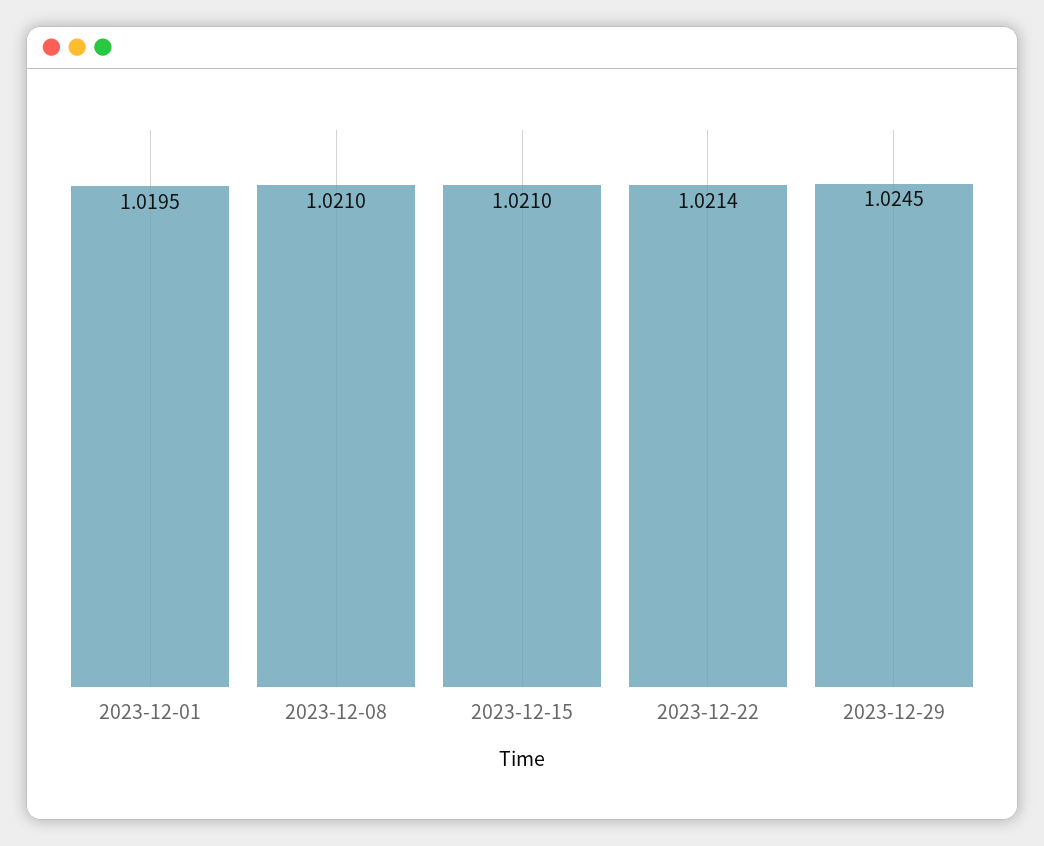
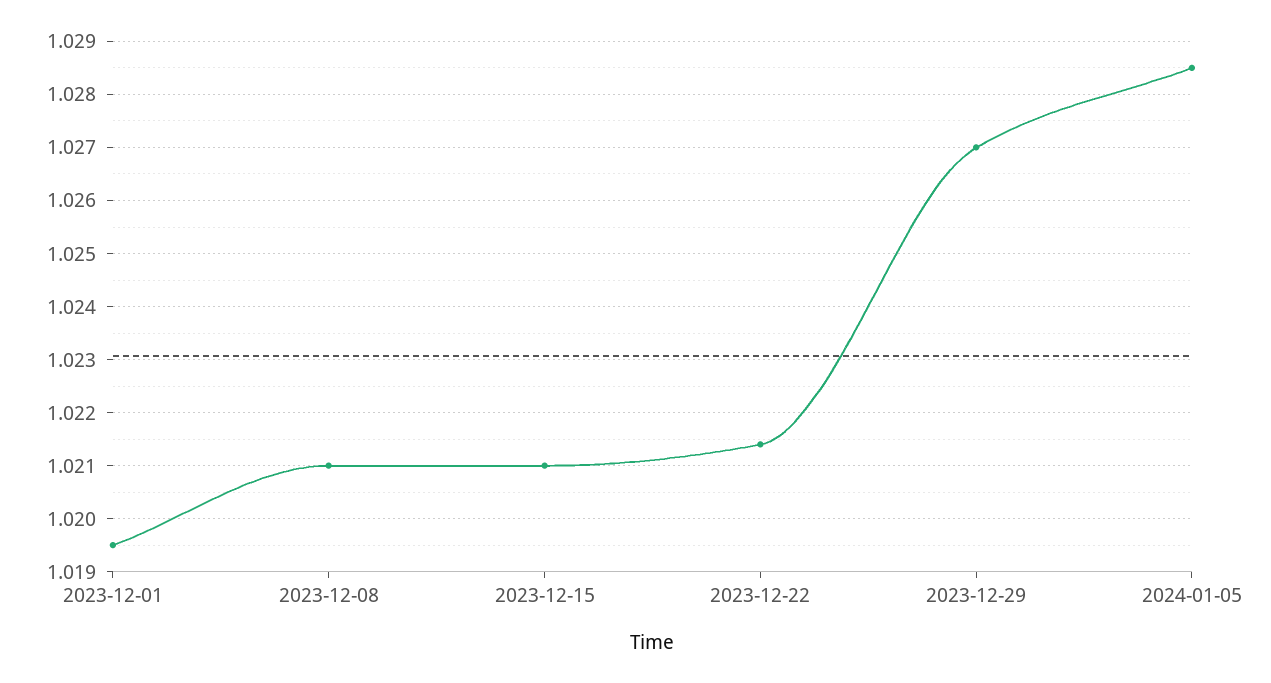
2023-12-29: 1.0245 -> 1.027
2024-01-05: none -> 1.0285

